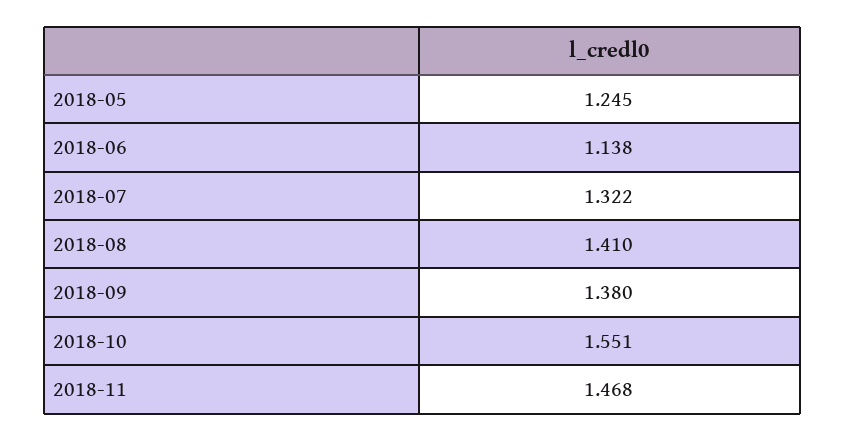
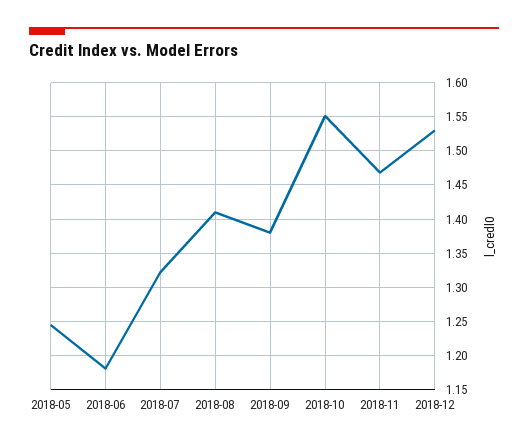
2018-06: 1.138 -> 1.18
2018-12: none -> 1.53

